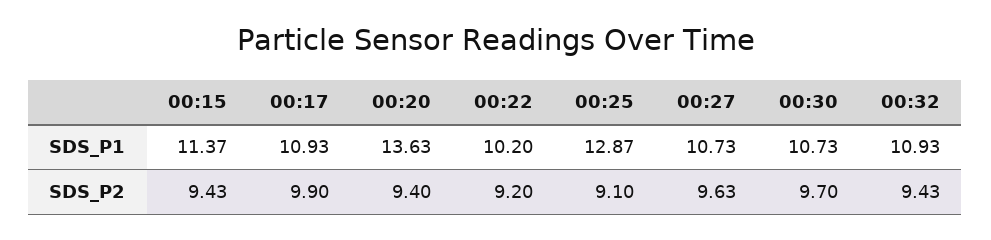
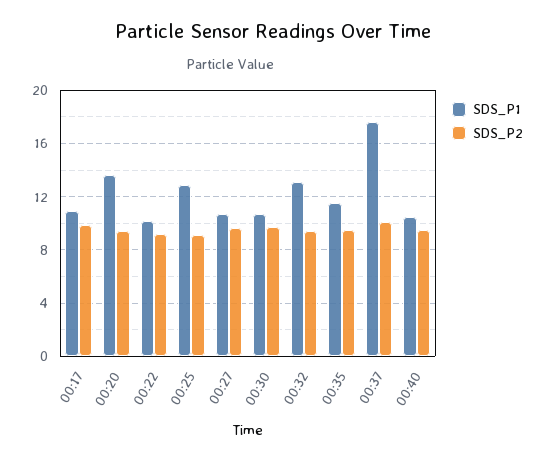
SDS_P1, 00:15: 11.37 -> none
SDS_P1, 00:32: 10.93 -> 13
SDS_P2, 00:15: 9.43 -> none
SDS_P1, 00:35: none -> 11.5
SDS_P2, 00:35: none -> 9.5
SDS_P1, 00:37: none -> 17.5
SDS_P2, 00:37: none -> 10
SDS_P1, 00:40: none -> 10.5
SDS_P2, 00:40: none -> 9.5

